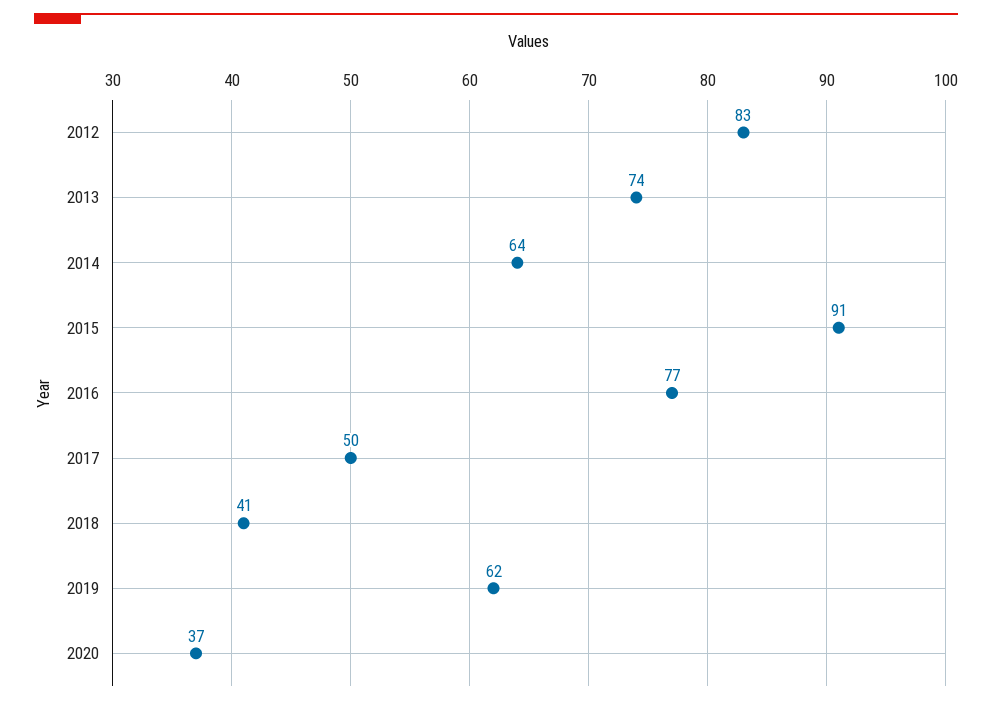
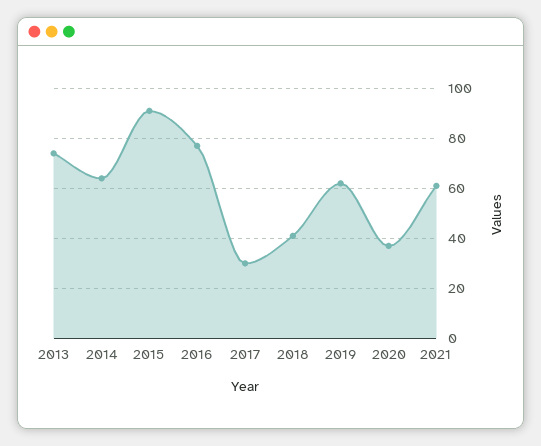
2012: 83 -> none
2017: 50 -> 30
2021: none -> 60

